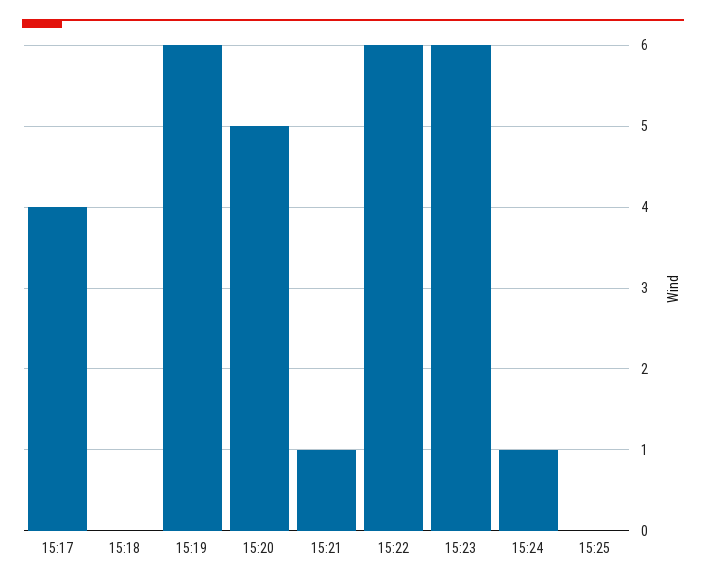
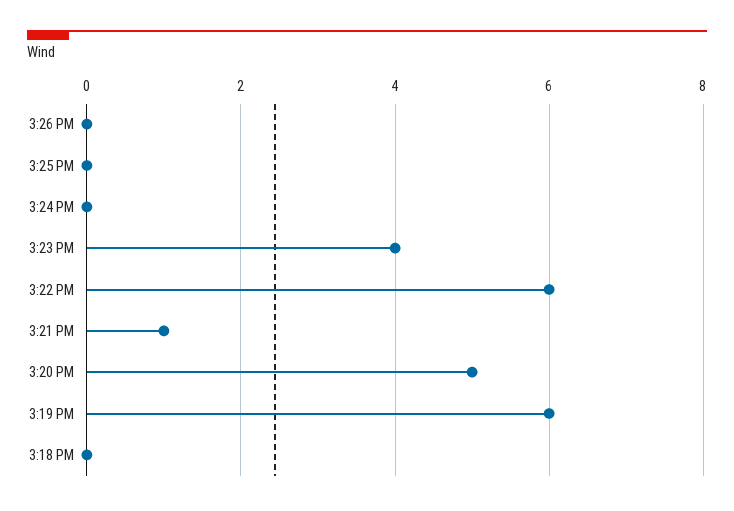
15:17: 4 -> none
15:23: 6 -> 4
15:24: 1 -> 0
3:26 PM: none -> 0

